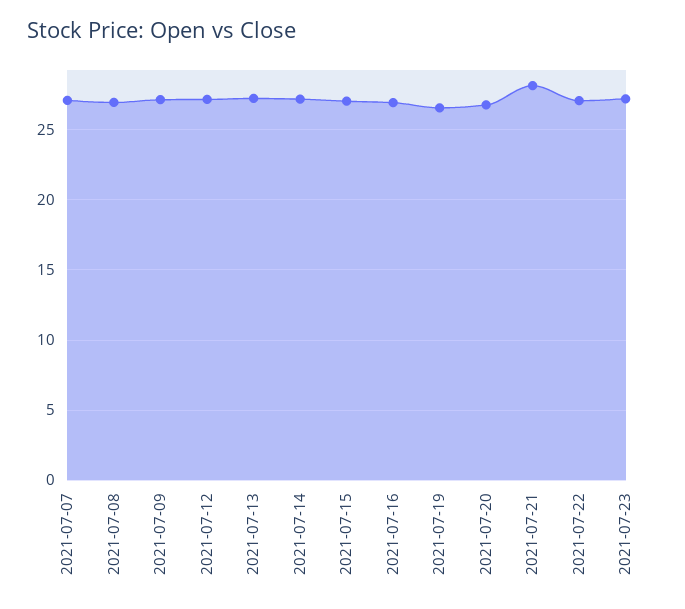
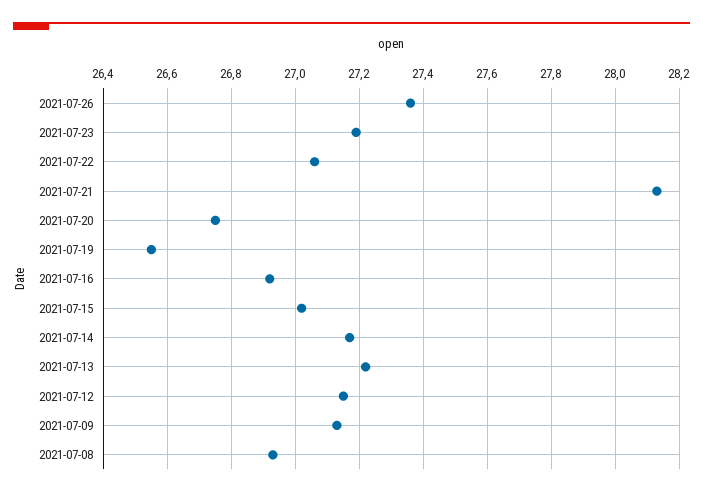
2021-07-07: 27 -> none
2021-07-26: none -> 27.35

